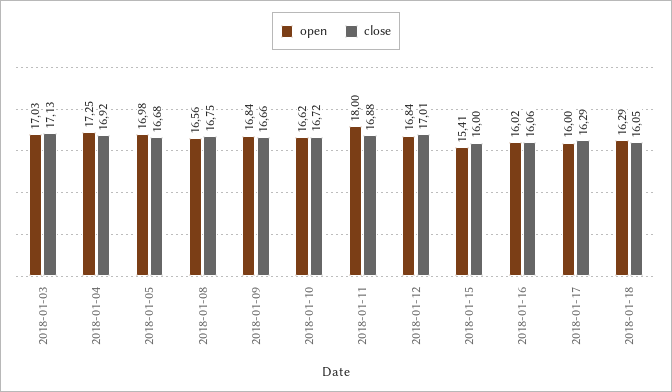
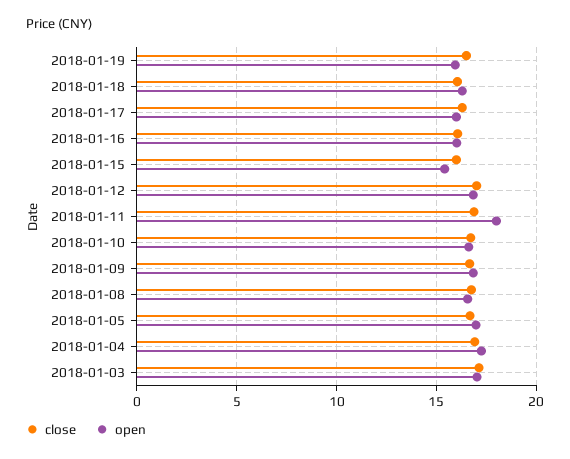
close, 2018-01-19: none -> 16.5
open, 2018-01-19: none -> 16

